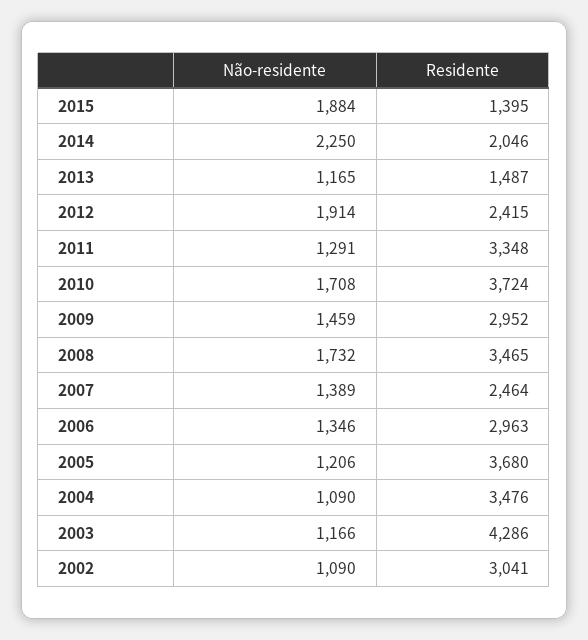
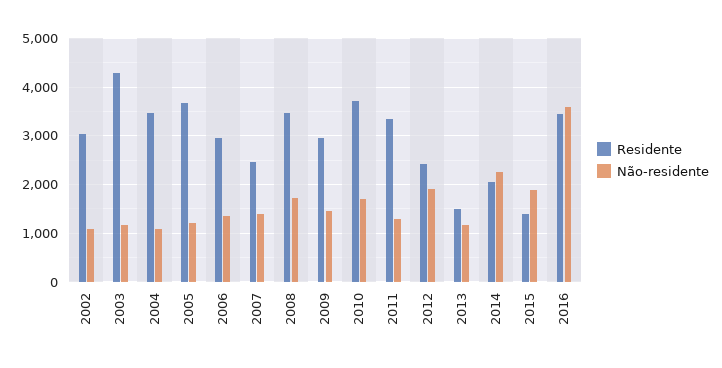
Residente, 2016: none -> 3400
Não-residente, 2016: none -> 3600

